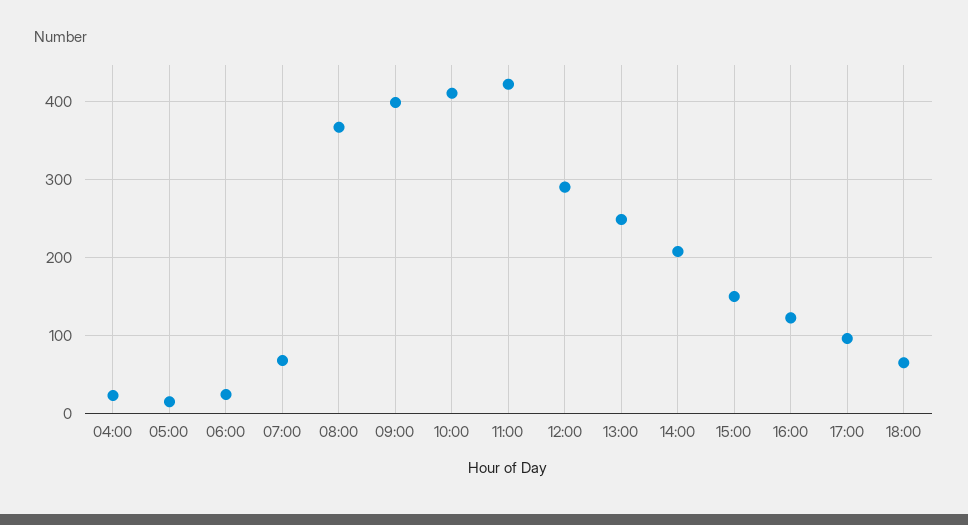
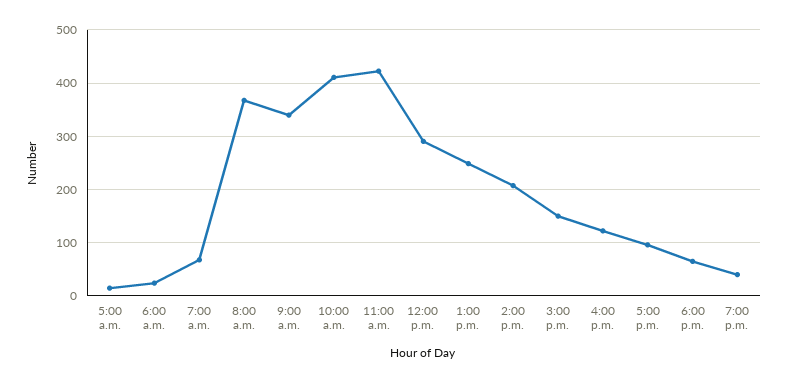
04:00: 20 -> none
09:00: 400 -> 340
7:00 p.m.: none -> 40

